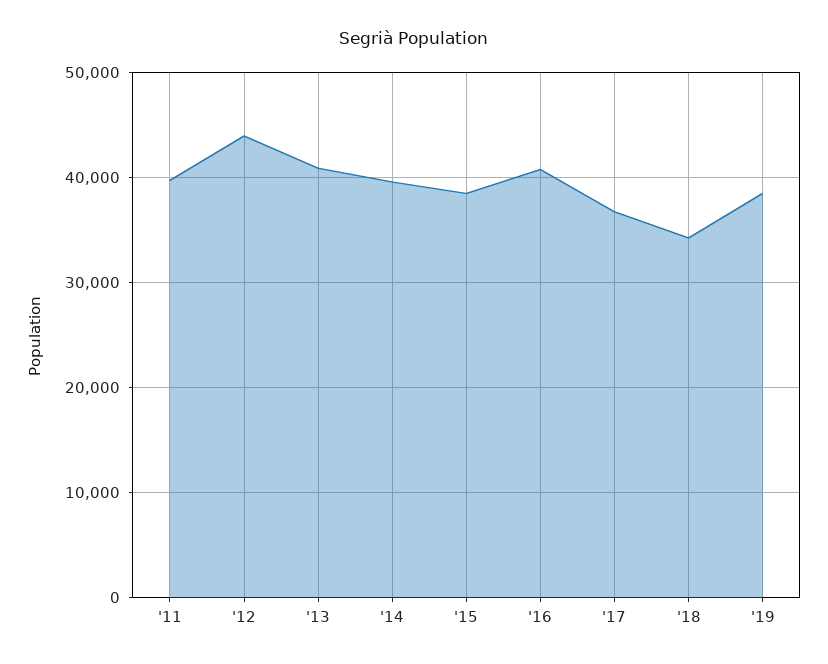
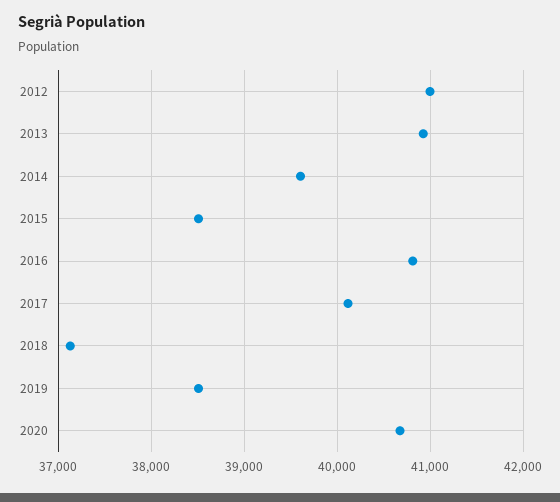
'11: 40000 -> none
'12: 44000 -> 41000
'17: 37000 -> 40100
'18: 34000 -> 37100
2020: none -> 40700

